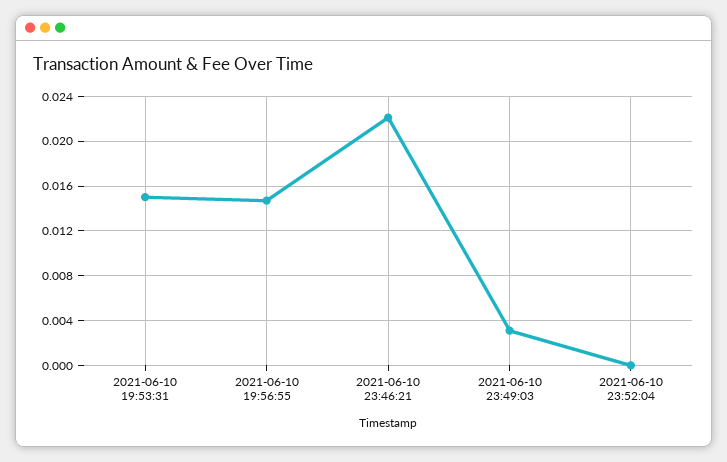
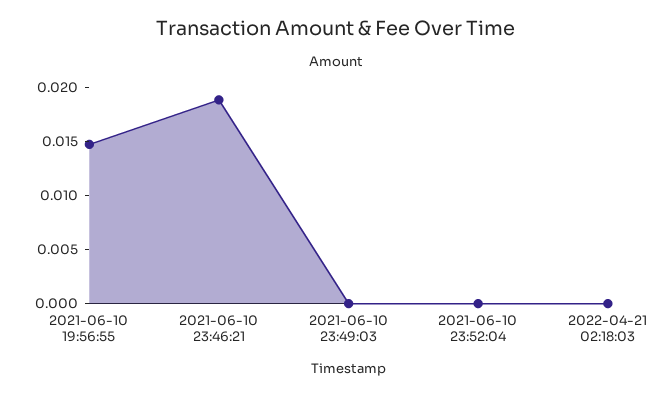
2021-06-10 19:53:31: 0.015 -> none
2021-06-10 23:46:21: 0.022 -> 0.019
2021-06-10 23:49:03: 0.003 -> 0
2022-04-21 02:18:03: none -> 0

